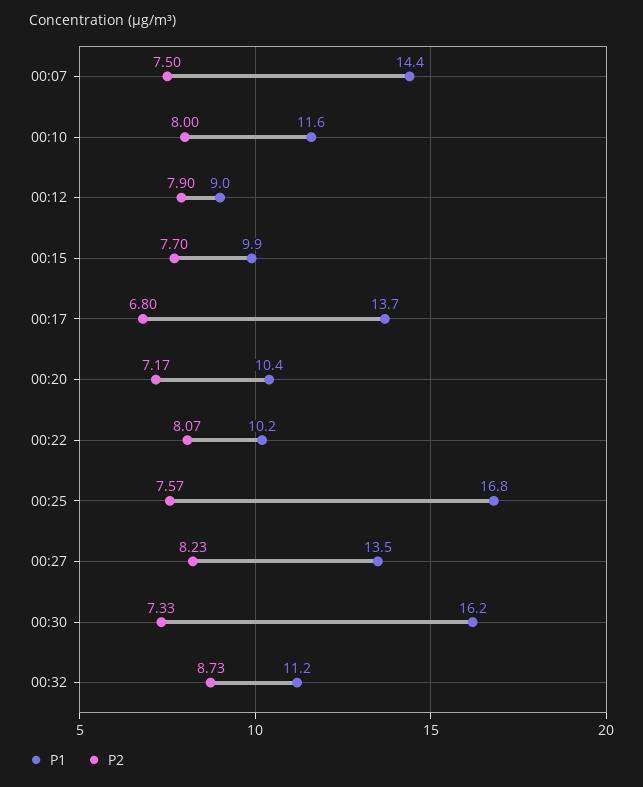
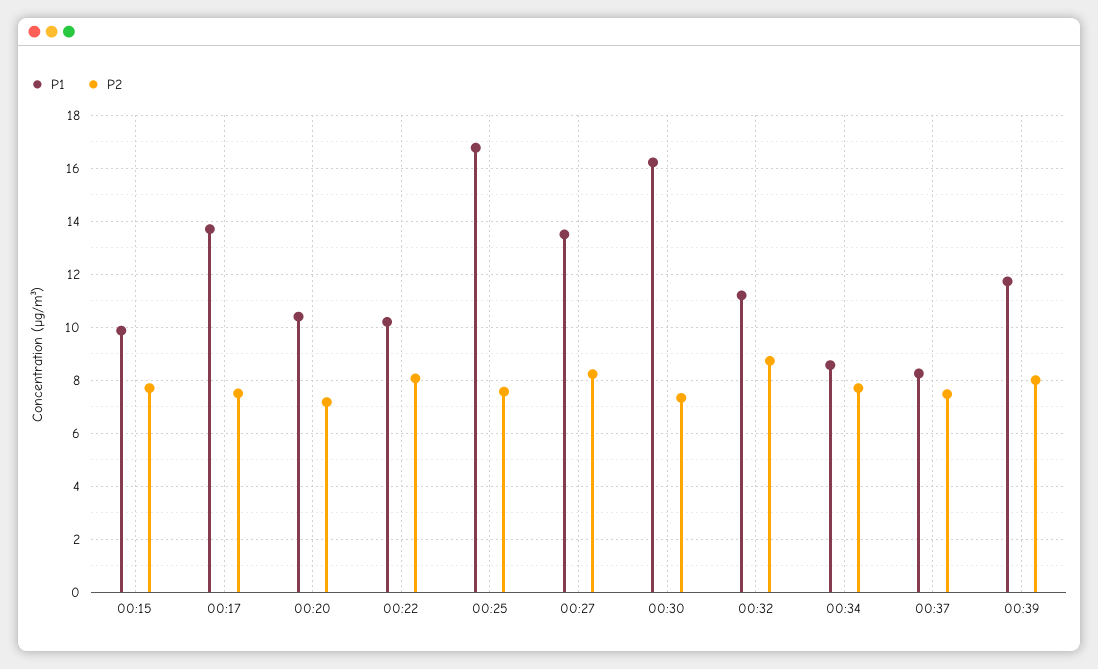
P1, 00:07: 14.4 -> none
P2, 00:07: 7.5 -> none
P1, 00:10: 11.6 -> none
P2, 00:10: 8 -> none
P1, 00:12: 9 -> none
P2, 00:12: 7.9 -> none
P2, 00:17: 6.8 -> 7.5
P1, 00:34: none -> 8.5
P2, 00:34: none -> 7.75
P1, 00:37: none -> 8.25
P2, 00:37: none -> 7.5
P1, 00:39: none -> 11.75
P2, 00:39: none -> 8

